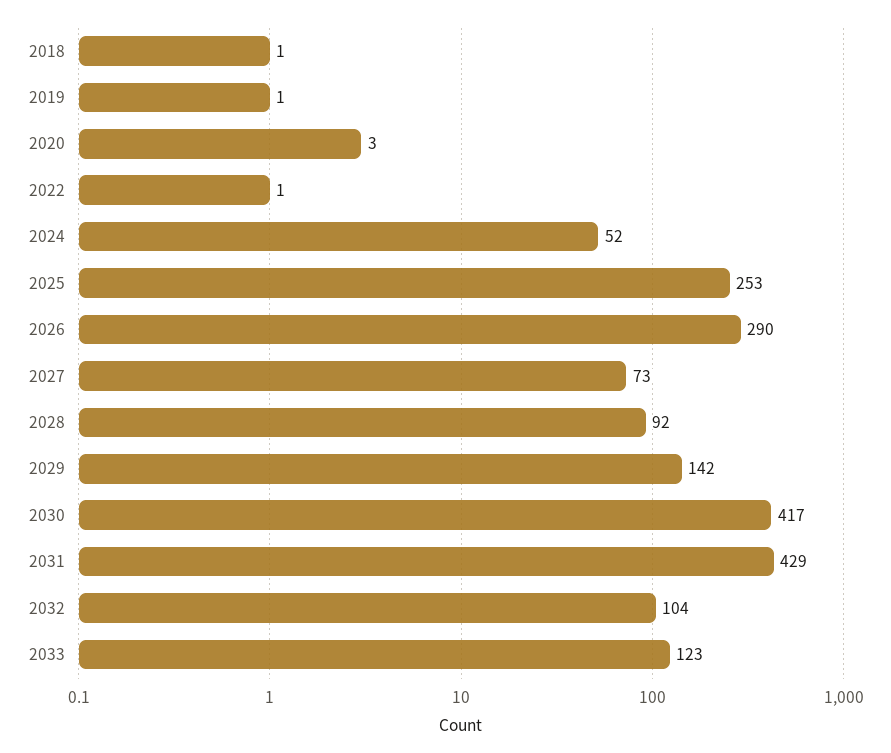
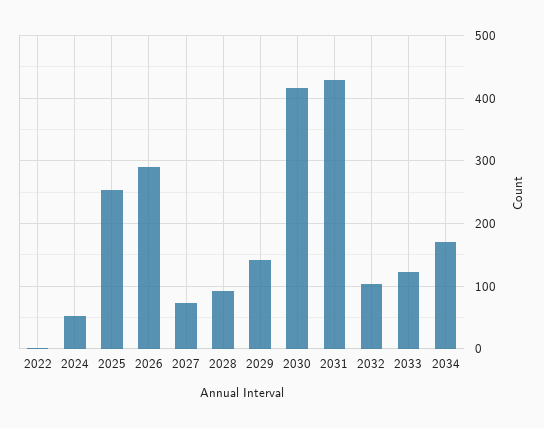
2018: 1 -> none
2019: 1 -> none
2020: 3 -> none
2034: none -> 170

